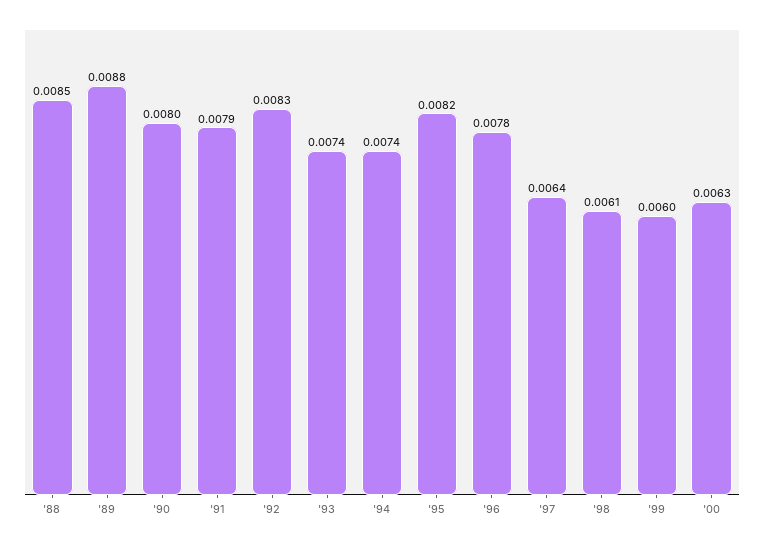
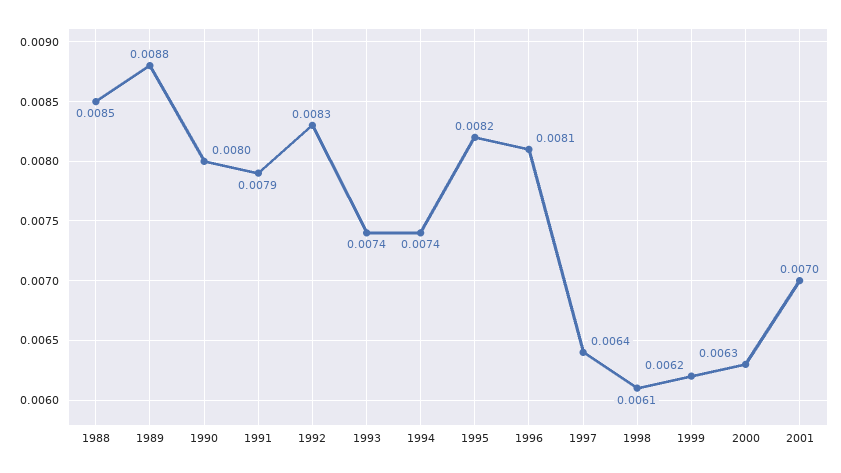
'96: 0.0078 -> 0.0081
'99: 0.006 -> 0.0062
2001: none -> 0.007

